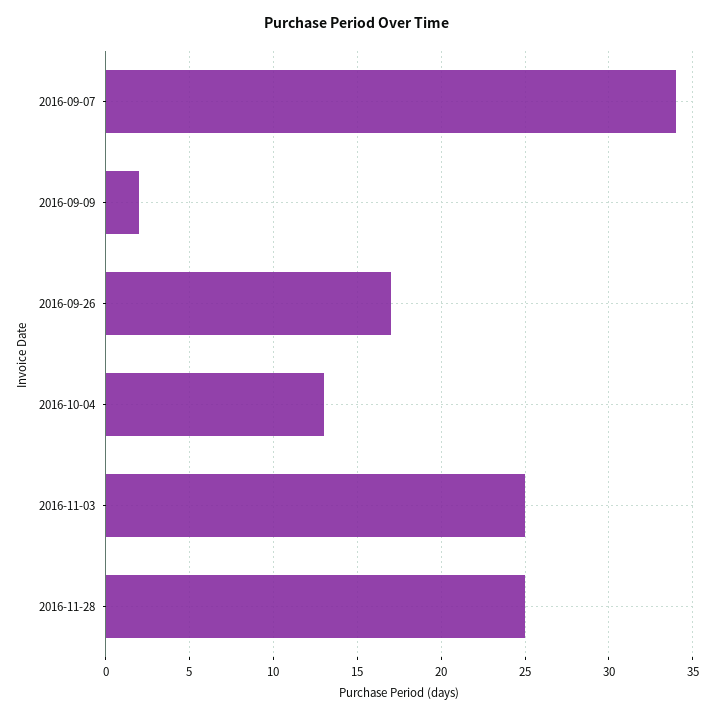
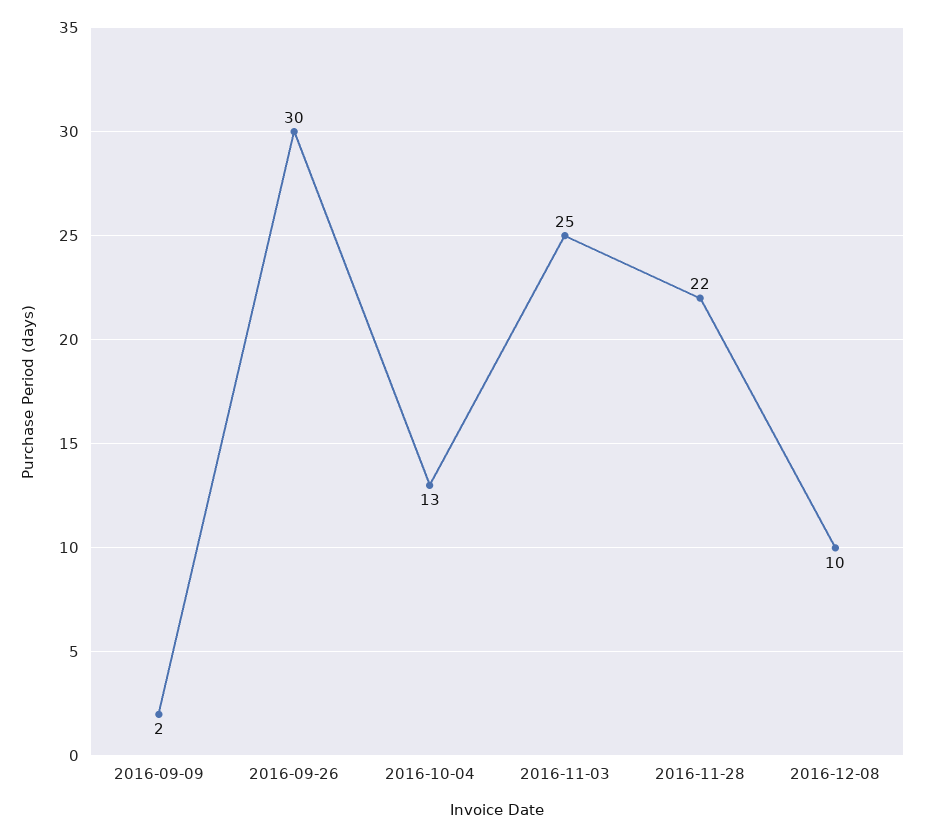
2016-09-07: 34 -> none
2016-09-26: 17 -> 30
2016-11-28: 25 -> 22
2016-12-08: none -> 10

